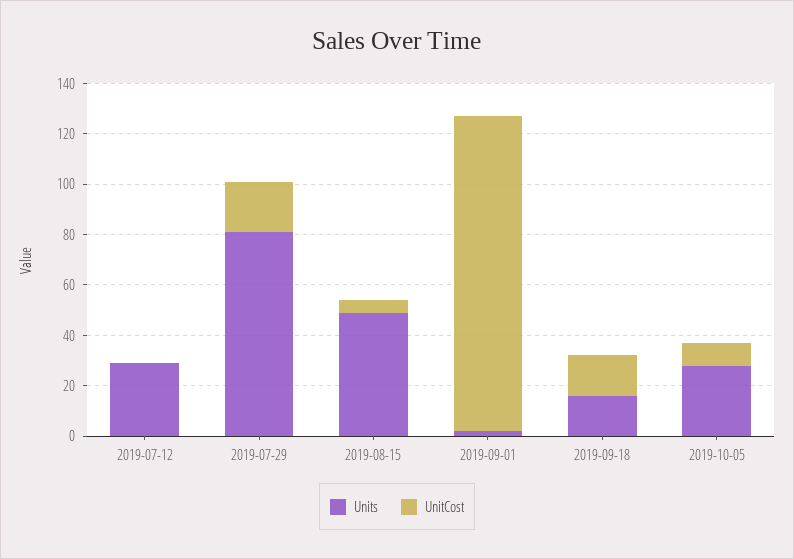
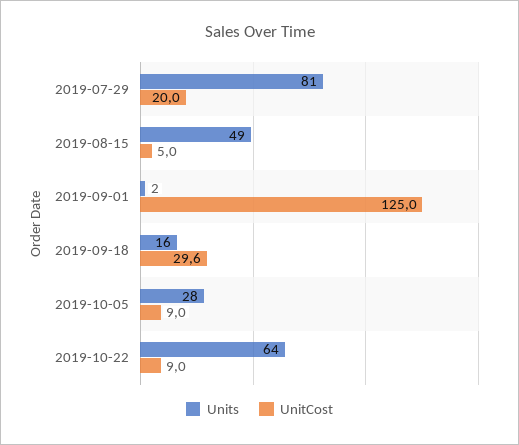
Units, 2019-07-12: 30 -> none
UnitCost, 2019-07-12: 0 -> none
UnitCost, 2019-09-18: 15 -> 29.6
Units, 2019-10-22: none -> 64
UnitCost, 2019-10-22: none -> 9

